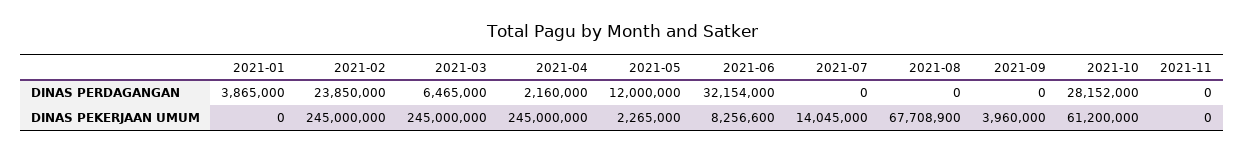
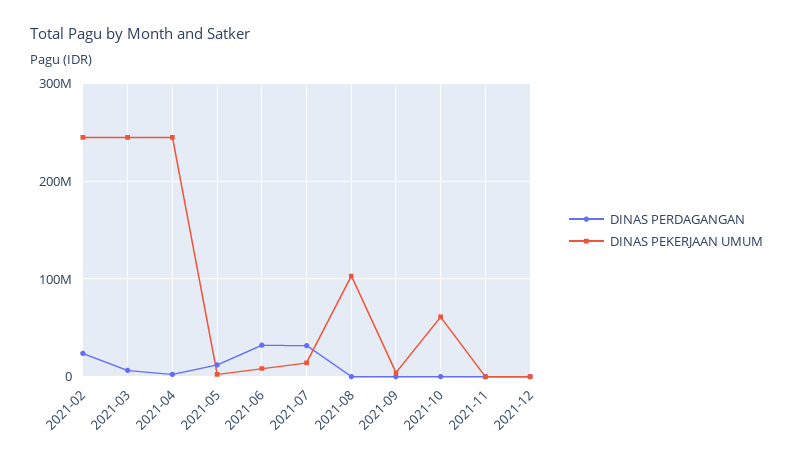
DINAS PERDAGANGAN, 2021-01: 3865000 -> none
DINAS PERDAGANGAN, 2021-07: 0 -> 30000000
DINAS PERDAGANGAN, 2021-10: 28152000 -> 0
DINAS PEKERJAAN UMUM, 2021-01: 0 -> none
DINAS PEKERJAAN UMUM, 2021-08: 67708900 -> 100000000
DINAS PERDAGANGAN, 2021-12: none -> 0
DINAS PEKERJAAN UMUM, 2021-12: none -> 0

